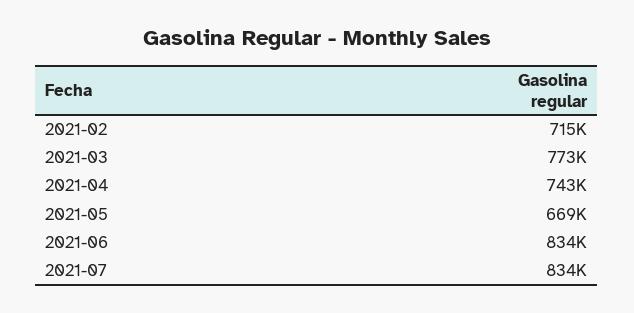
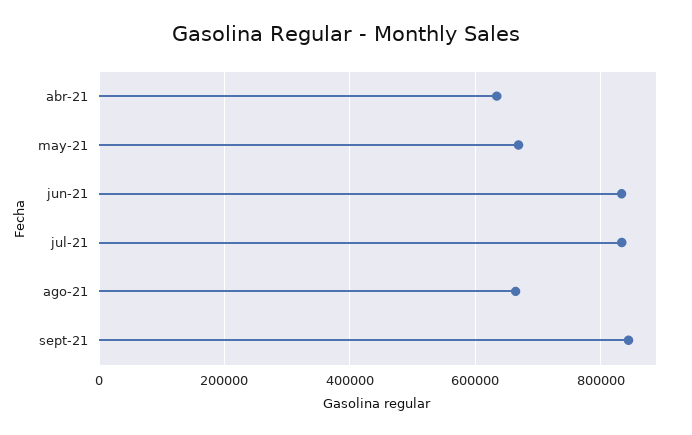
2021-02: 715000 -> none
2021-03: 773000 -> none
2021-04: 743000 -> 640000
ago-21: none -> 660000
sept-21: none -> 840000

